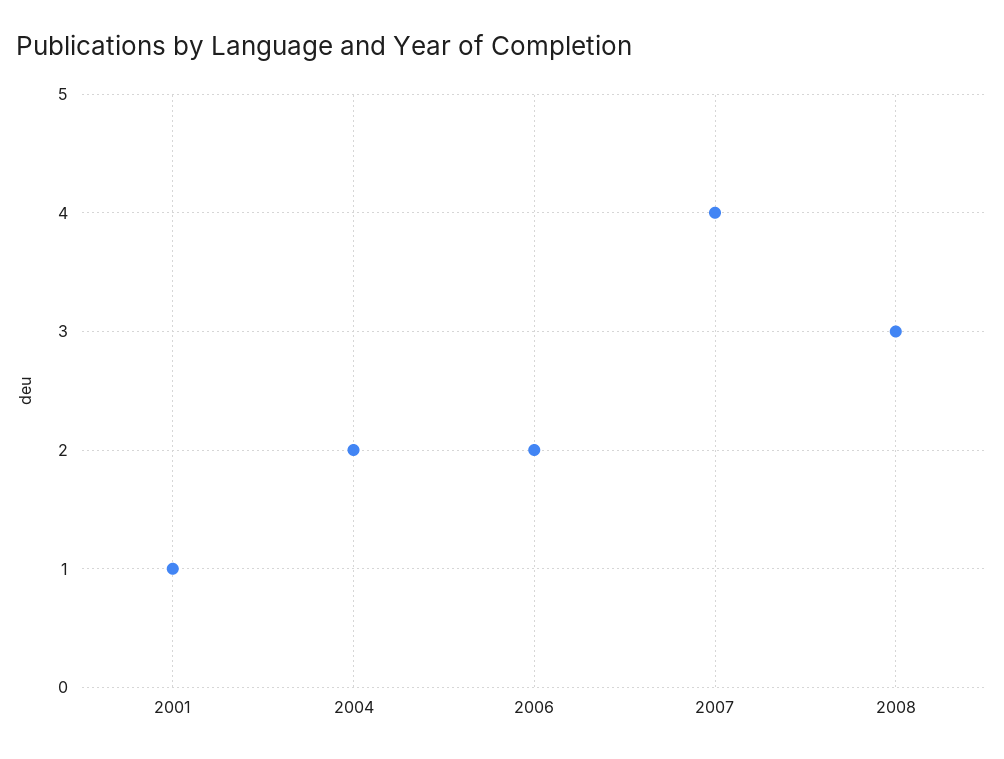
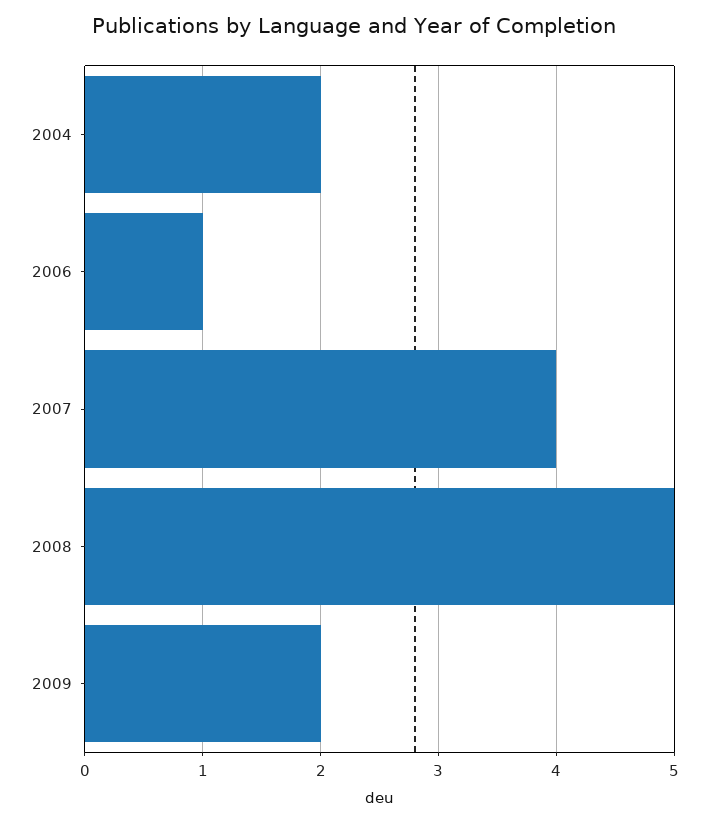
2001: 1 -> none
2006: 2 -> 1
2008: 3 -> 5
2009: none -> 2

